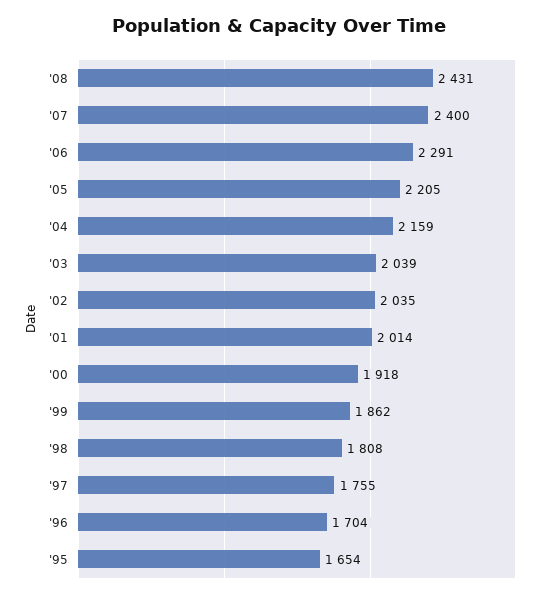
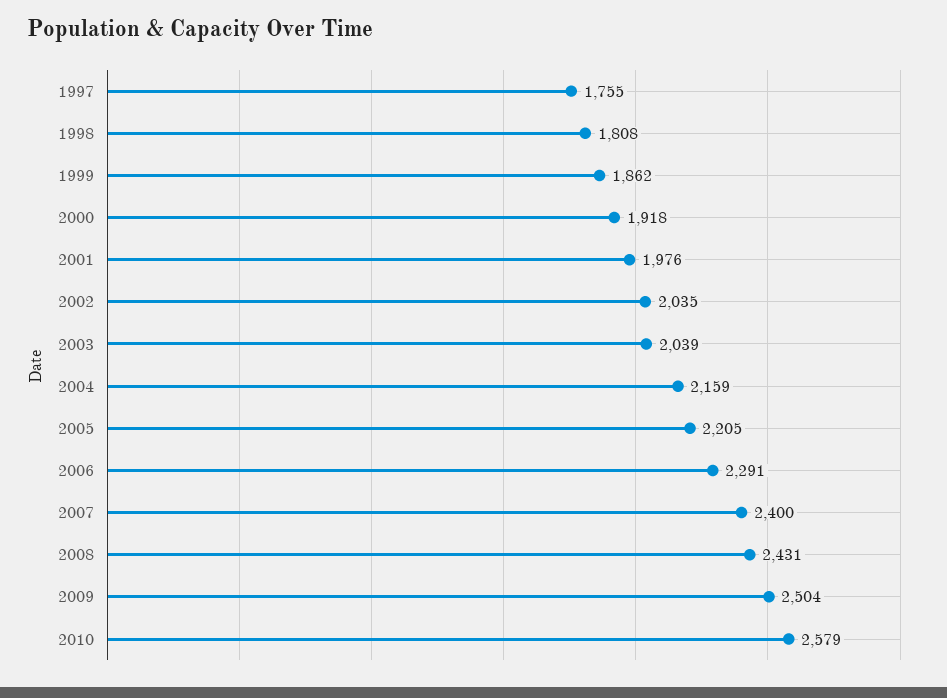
'01: 2014 -> 1976
'96: 1704 -> none
'95: 1654 -> none
2009: none -> 2504
2010: none -> 2579

